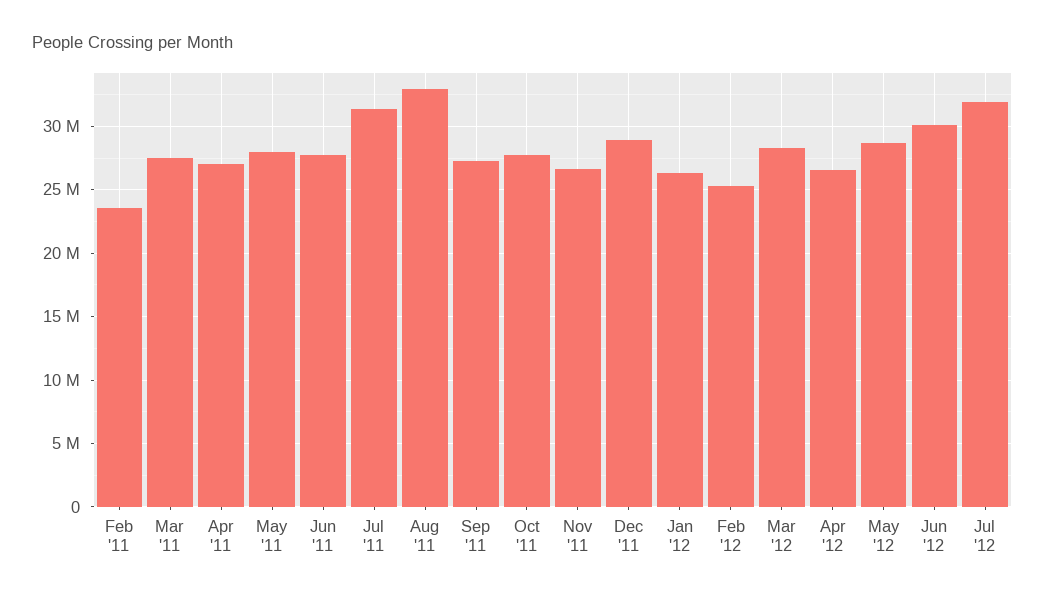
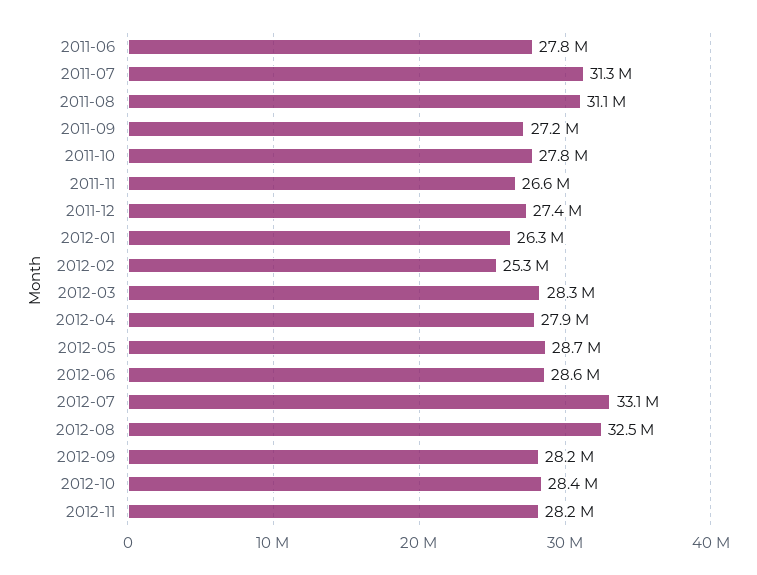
Feb '11: 23500000 -> none
Mar '11: 27500000 -> none
Apr '11: 27000000 -> none
May '11: 28000000 -> none
Aug '11: 33000000 -> 31100000
Dec '11: 29000000 -> 27400000
Apr '12: 26500000 -> 27900000
Jun '12: 30000000 -> 28600000
Jul '12: 32000000 -> 33100000
2012-08: none -> 32500000
2012-09: none -> 28200000
2012-10: none -> 28400000
2012-11: none -> 28200000

